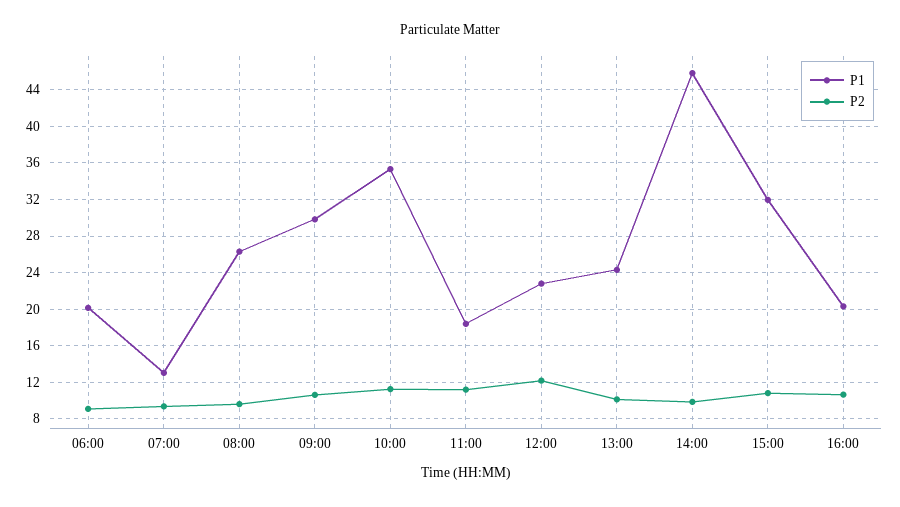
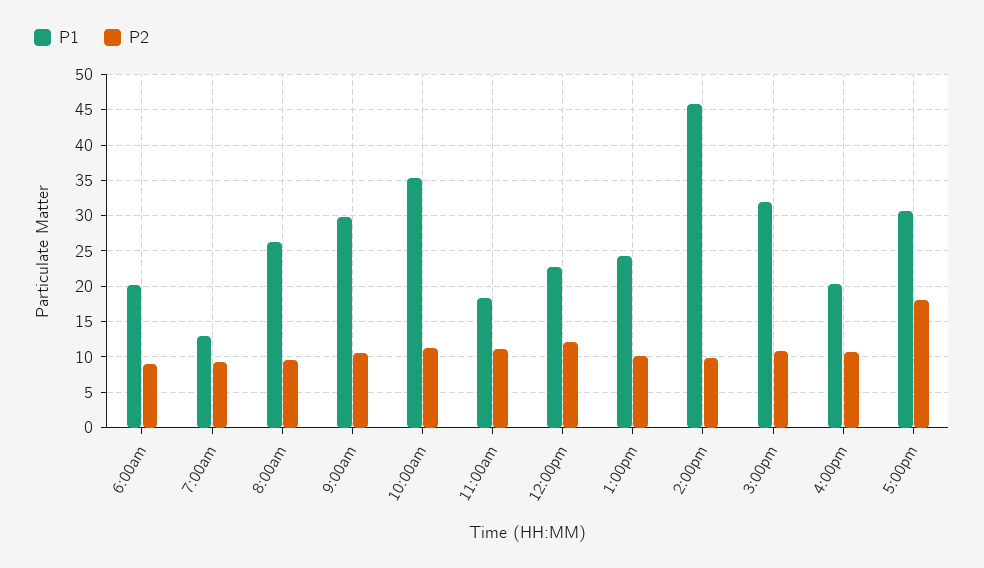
P1, 5:00pm: none -> 31
P2, 5:00pm: none -> 18

